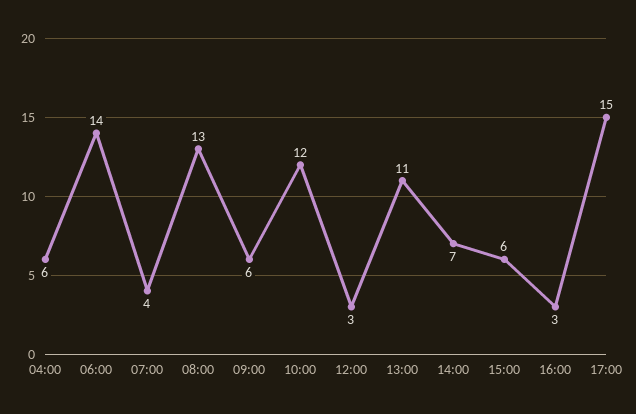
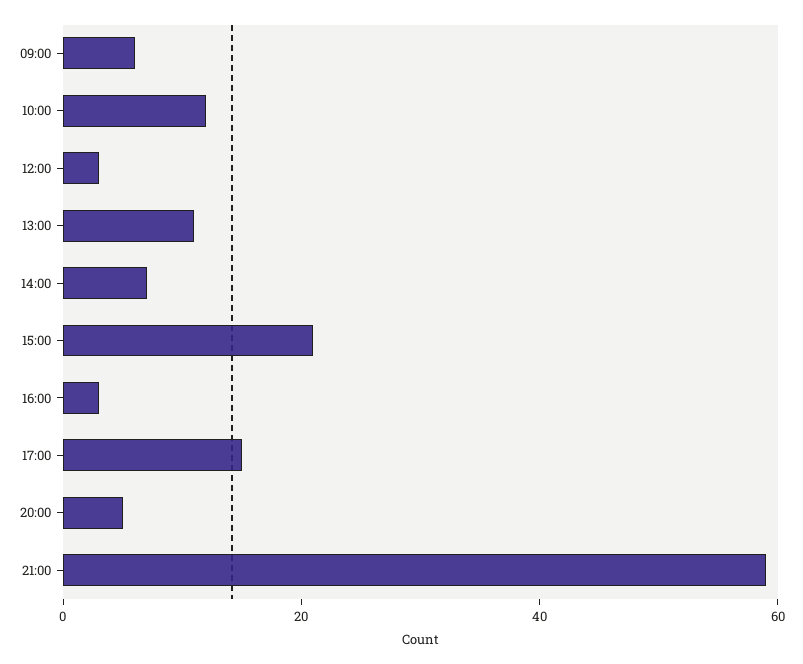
04:00: 6 -> none
06:00: 14 -> none
07:00: 4 -> none
08:00: 13 -> none
15:00: 6 -> 20
20:00: none -> 5
21:00: none -> 60

